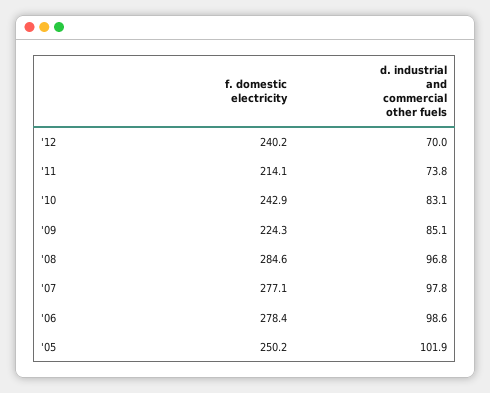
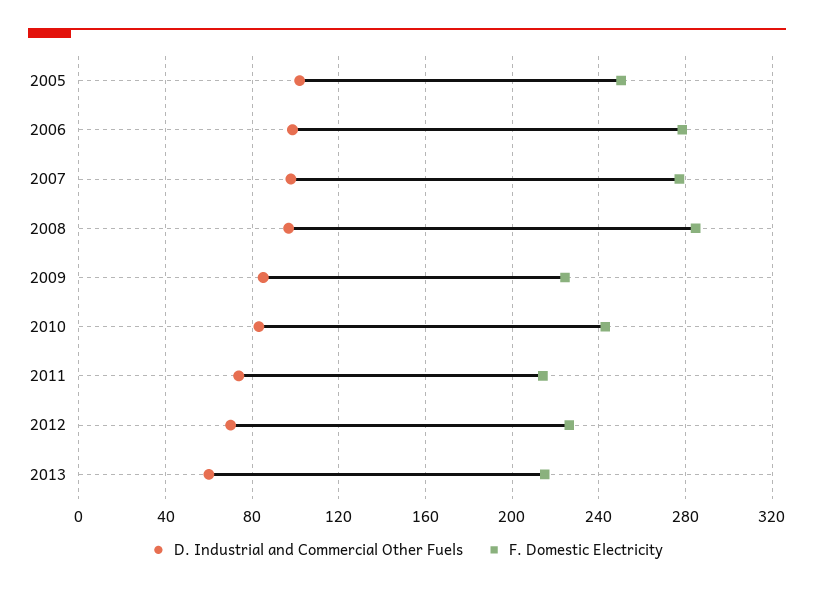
f. domestic electricity, '12: 240.2 -> 225
d. industrial and commercial other fuels, 2013: none -> 60
f. domestic electricity, 2013: none -> 215

